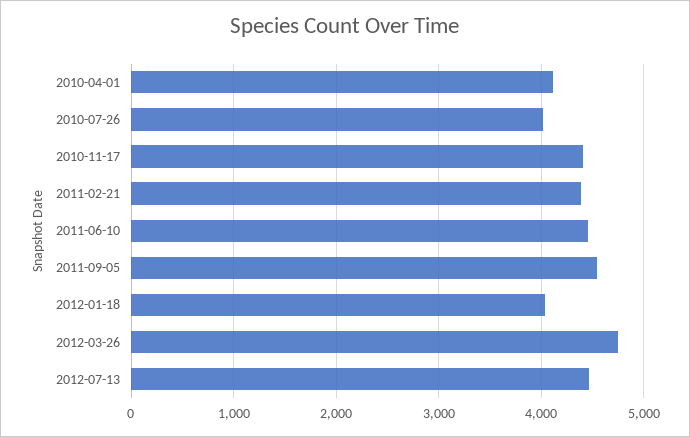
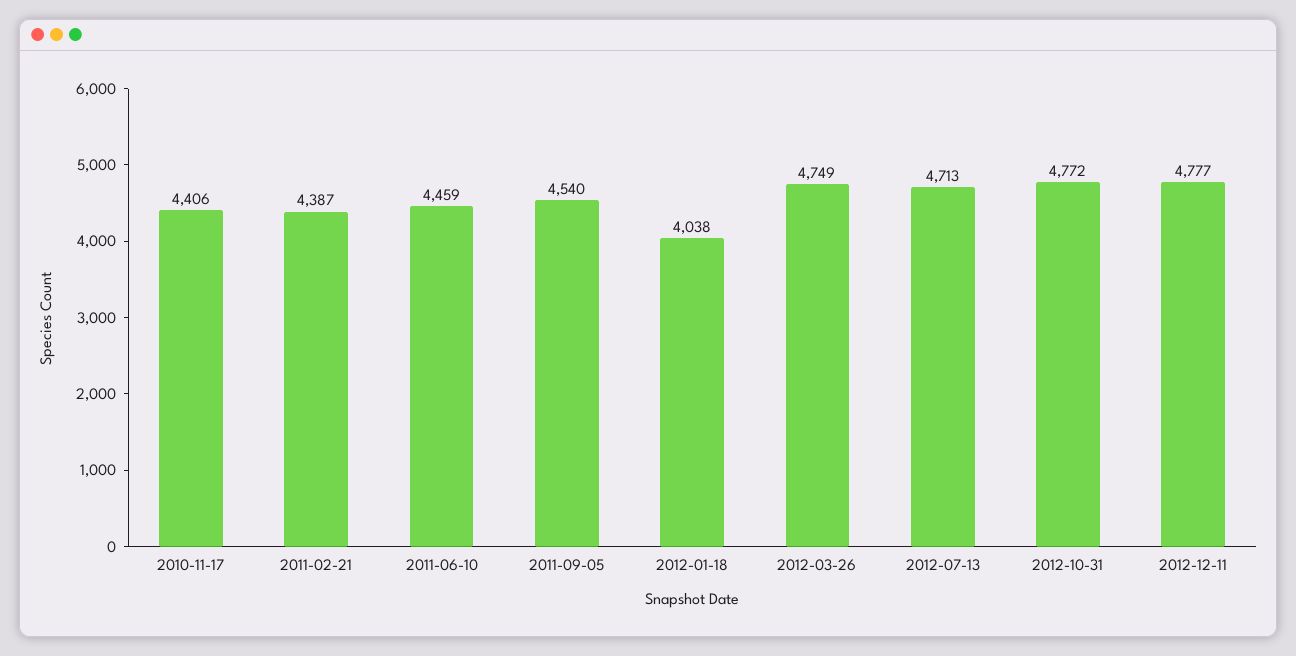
2010-04-01: 4100 -> none
2010-07-26: 4000 -> none
2012-07-13: 4500 -> 4713
2012-10-31: none -> 4772
2012-12-11: none -> 4777

